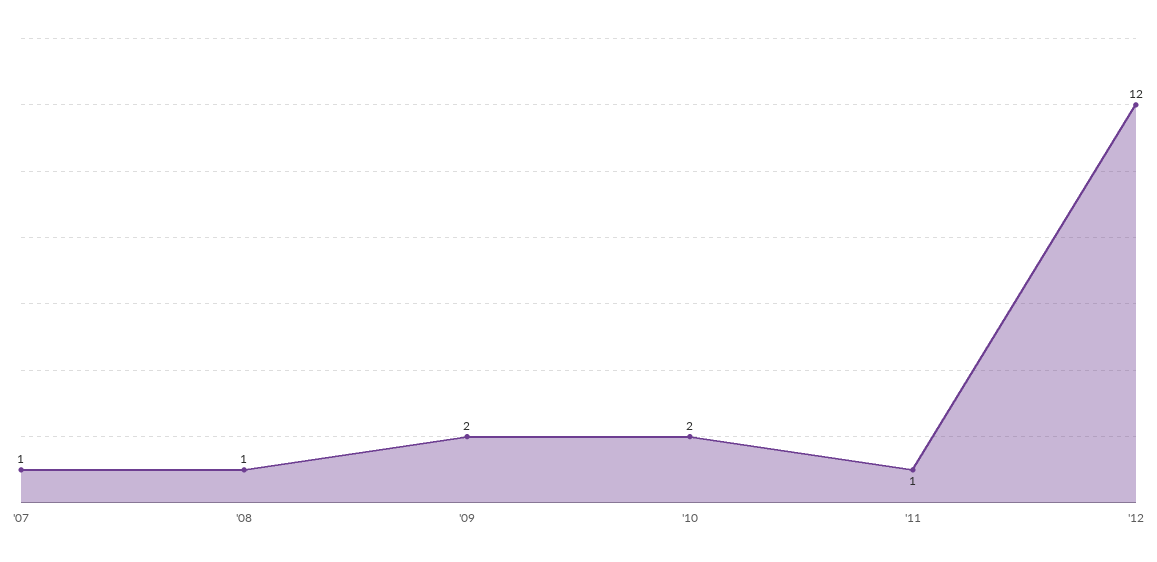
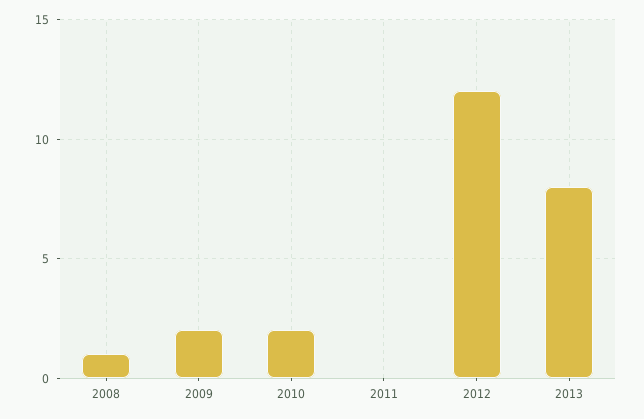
'07: 1 -> none
'11: 1 -> 0
2013: none -> 8

